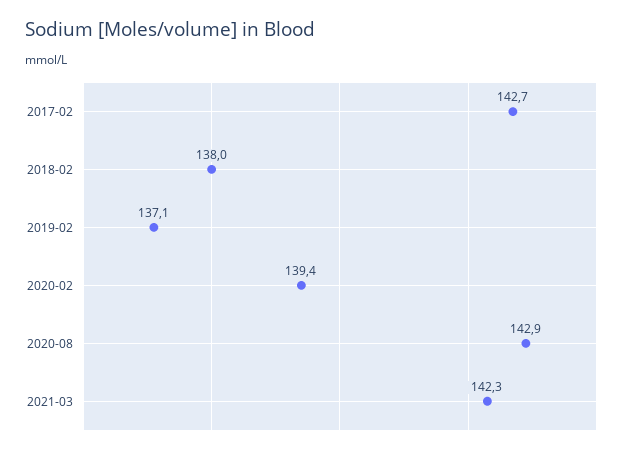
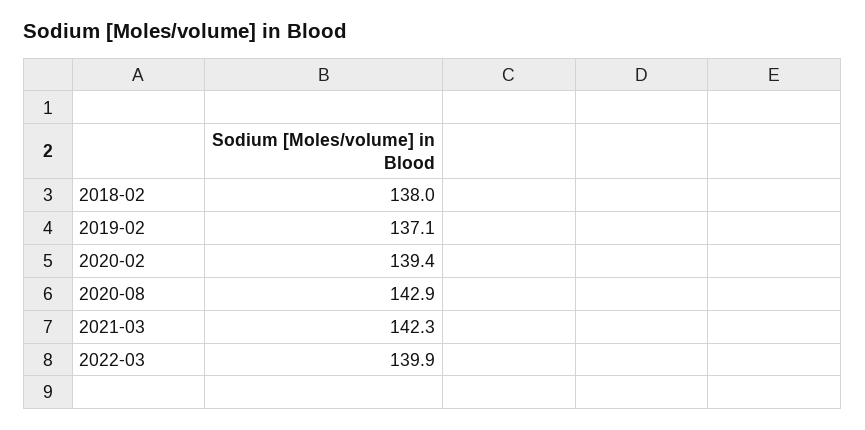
2017-02: 142.7 -> none
2022-03: none -> 139.9

